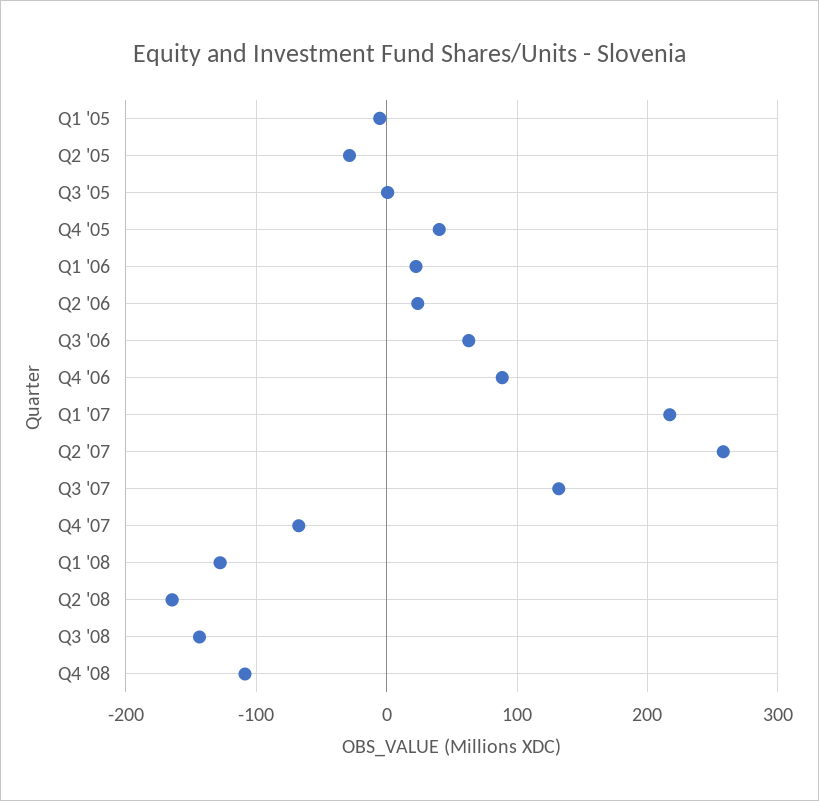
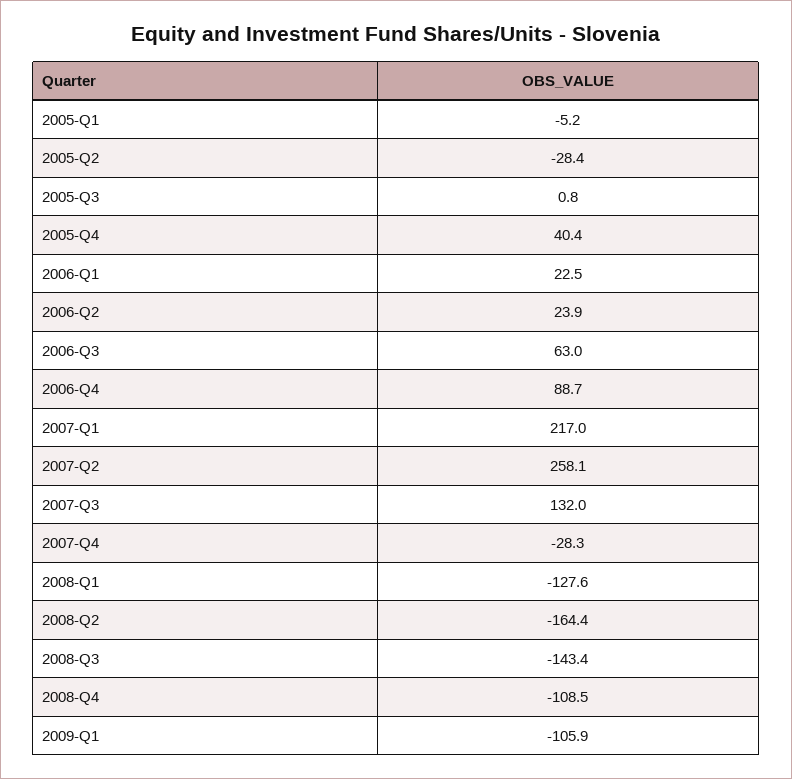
Q4 '07: -70 -> -28.3
2009-Q1: none -> -105.9

